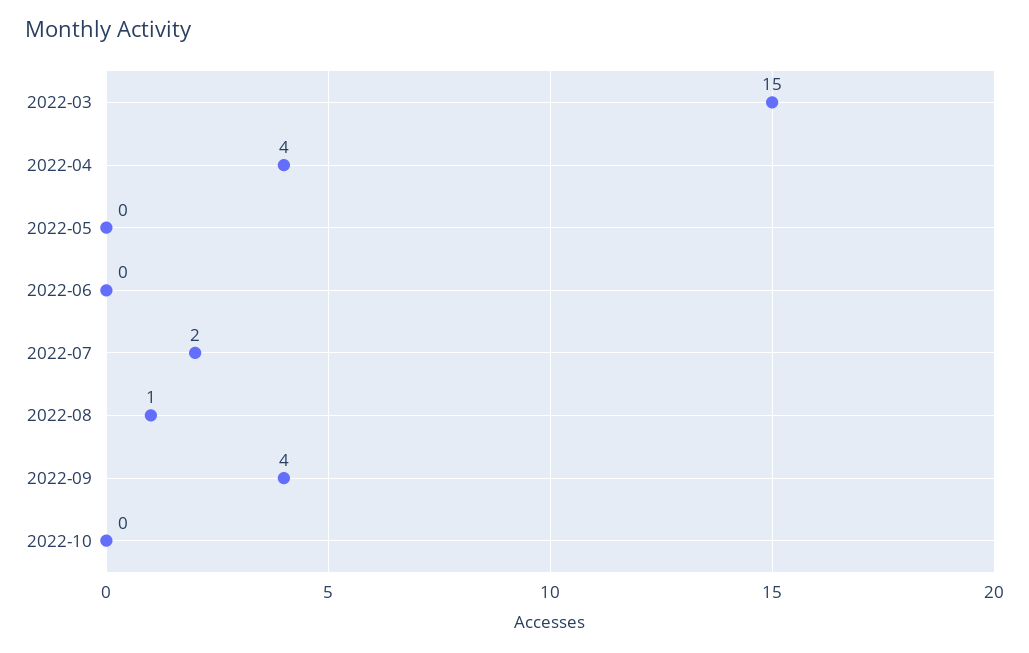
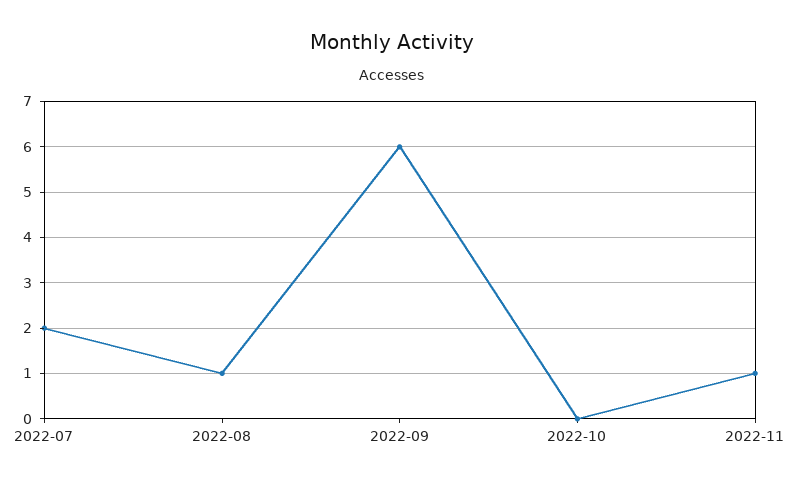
2022-03: 15 -> none
2022-04: 4 -> none
2022-05: 0 -> none
2022-06: 0 -> none
2022-09: 4 -> 6
2022-11: none -> 1

